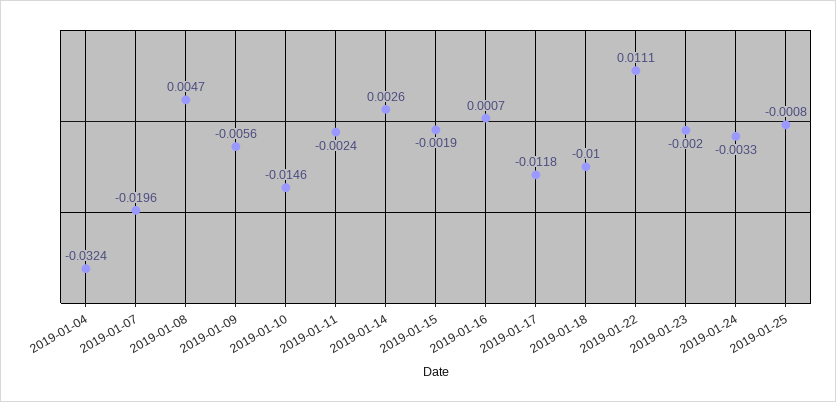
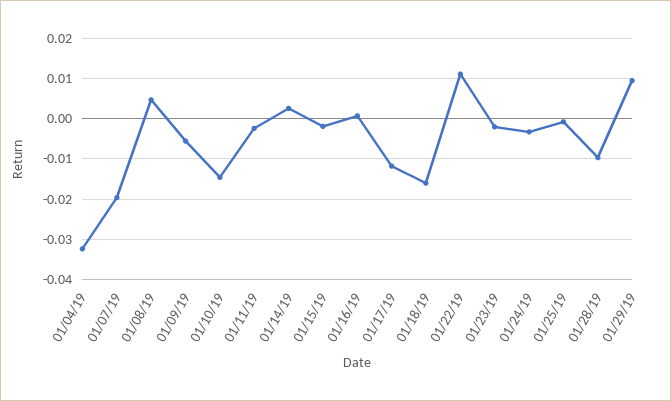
2019-01-18: -0.01 -> -0.016
01/28/19: none -> -0.01
01/29/19: none -> 0.01

